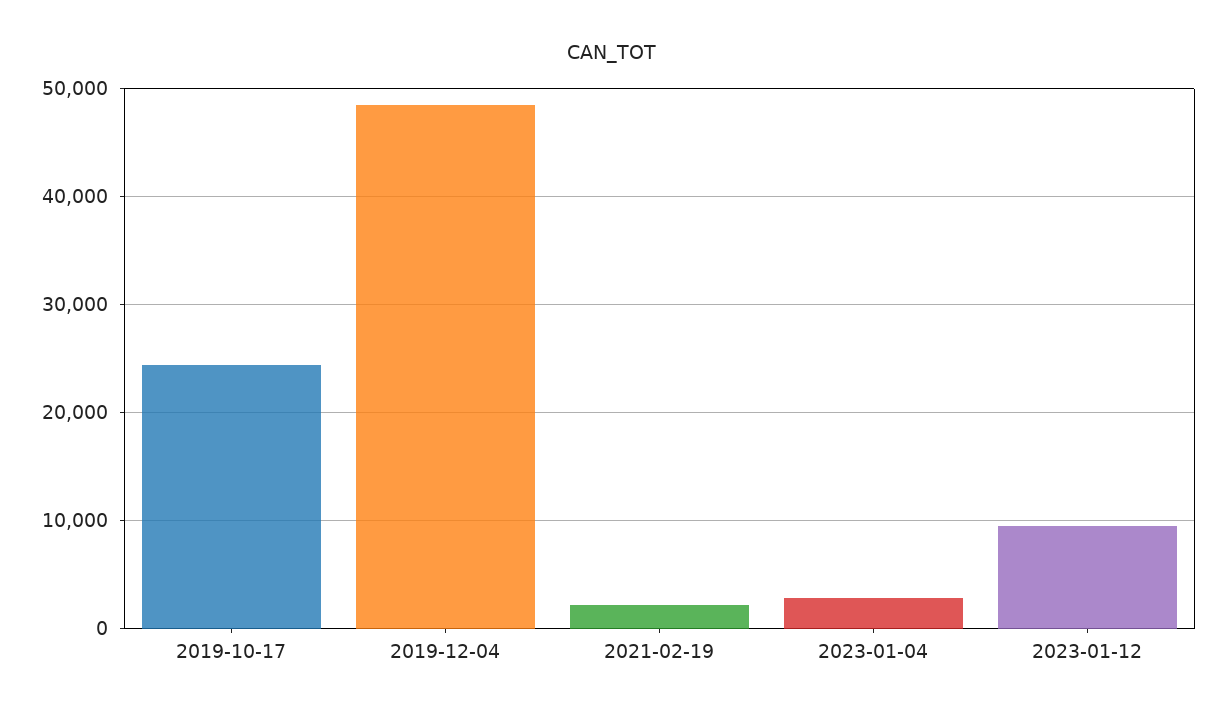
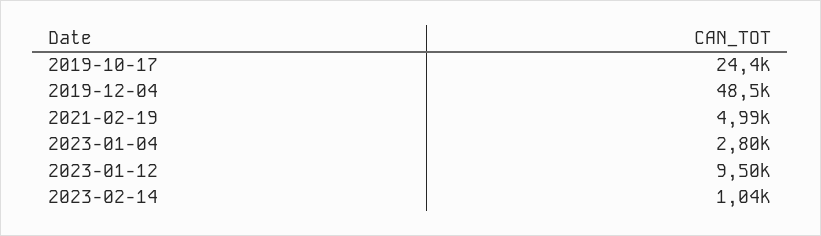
2021-02-19: 2000 -> 4990
2023-02-14: none -> 1040

